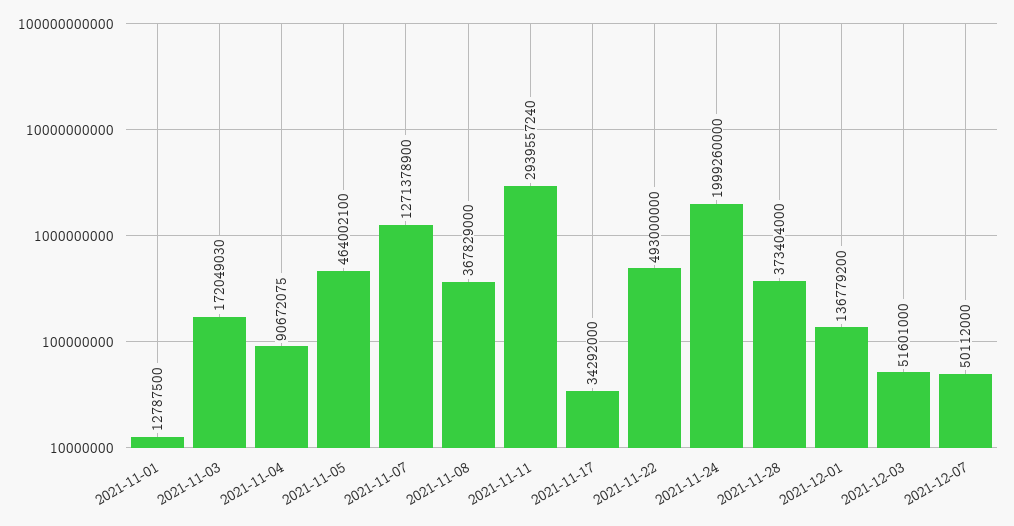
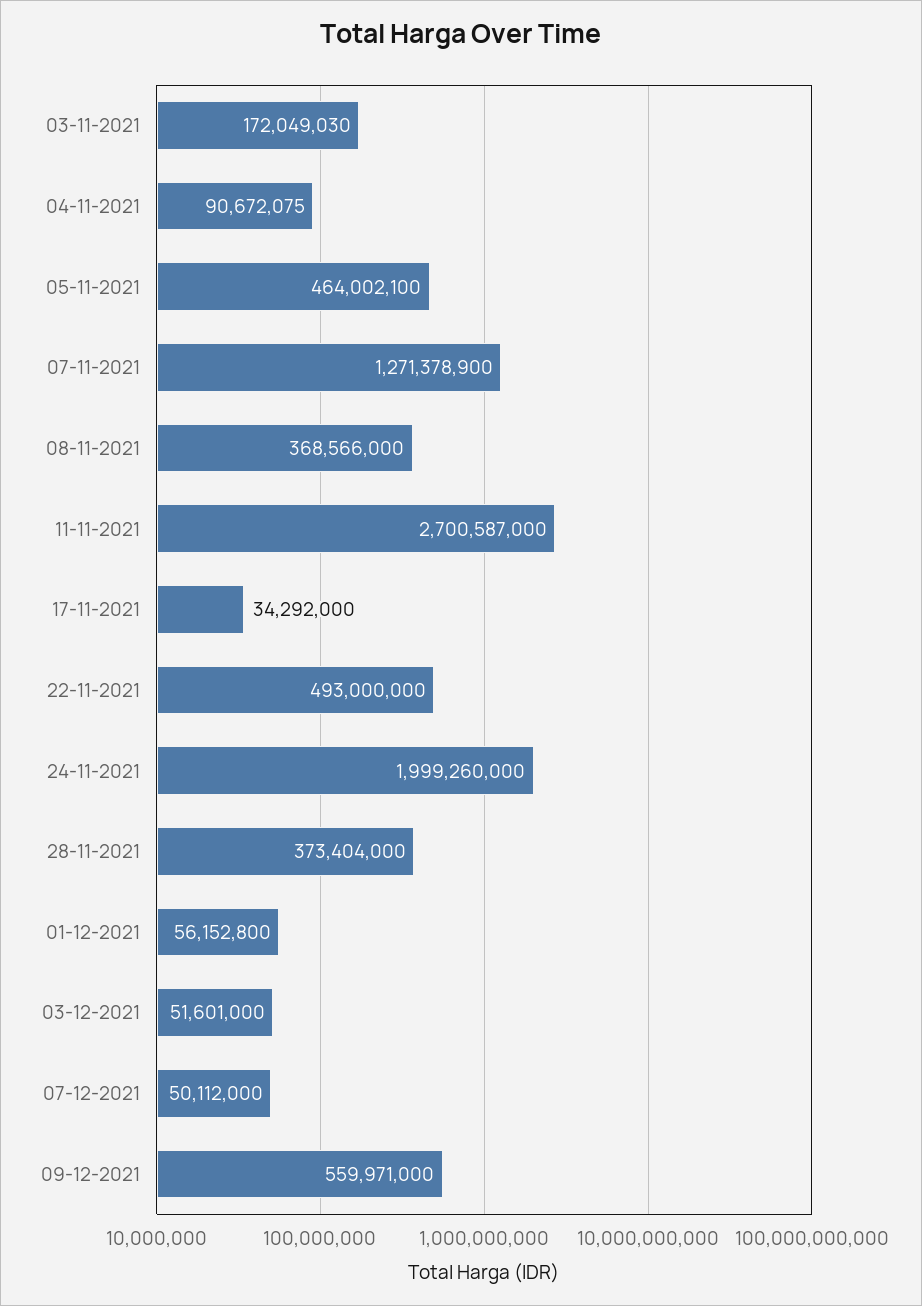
2021-11-01: 12787500 -> none
2021-11-08: 367829000 -> 368566000
2021-11-11: 2939557240 -> 2700587000
2021-12-01: 136779200 -> 56152800
09-12-2021: none -> 559971000

